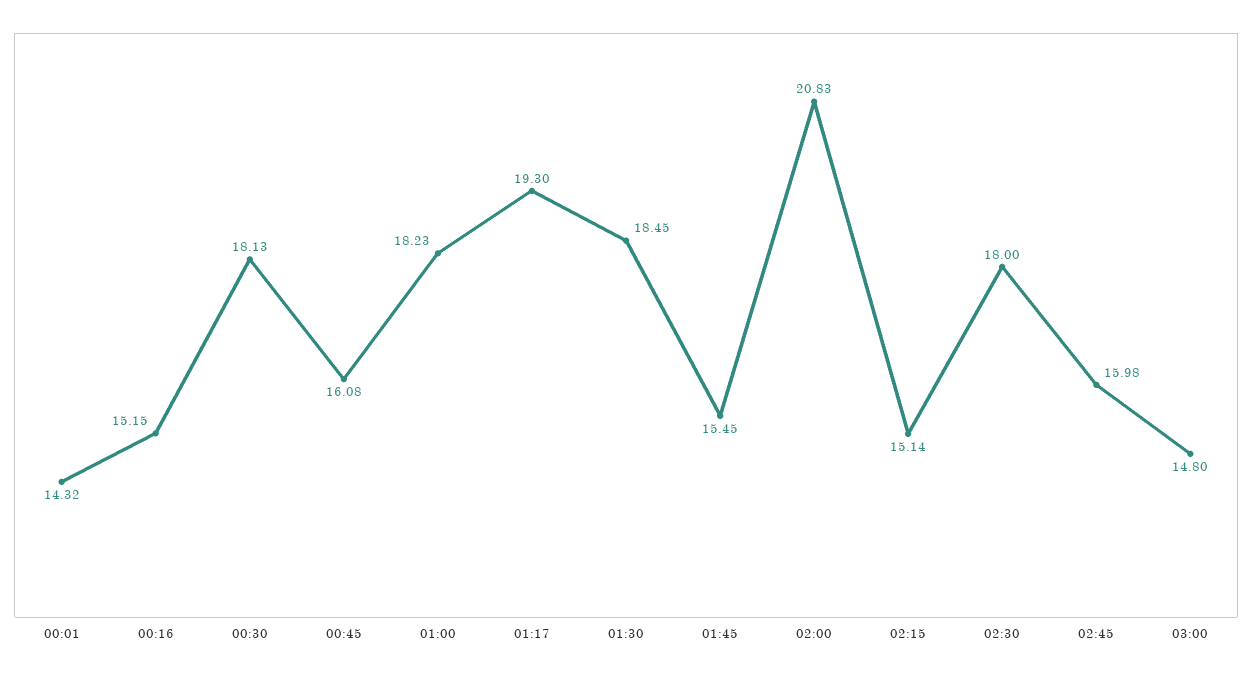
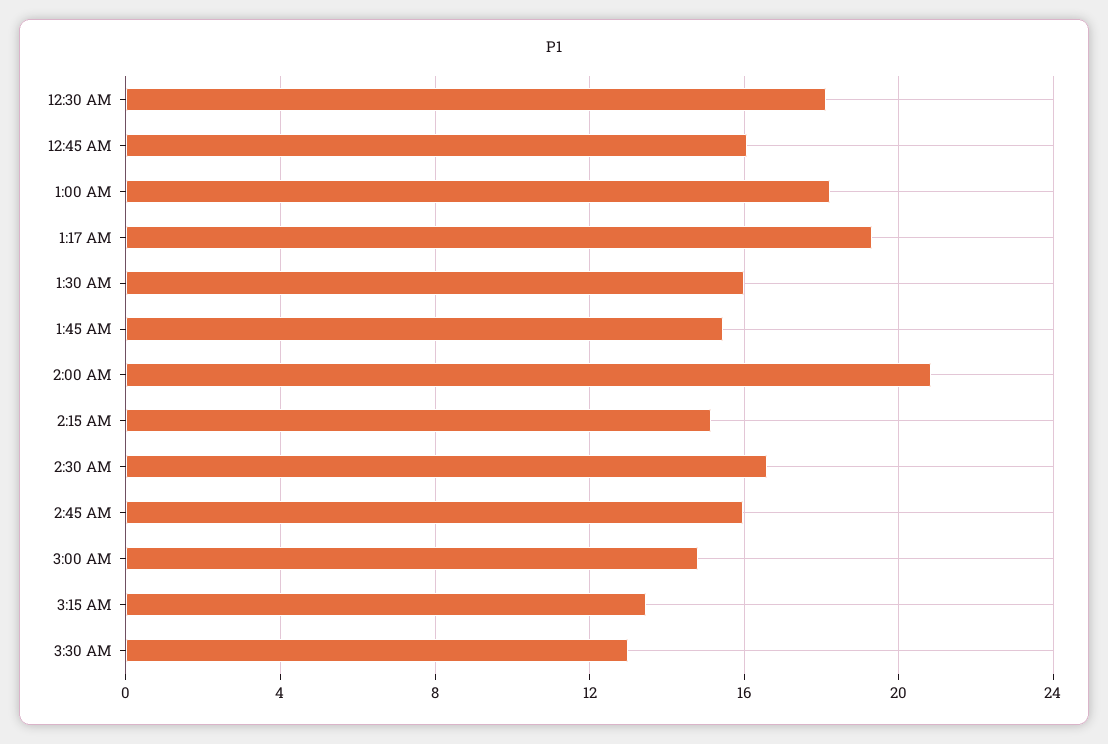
00:01: 14.32 -> none
00:16: 15.15 -> none
01:30: 18.45 -> 16
02:30: 18 -> 16.5
3:15 AM: none -> 13.5
3:30 AM: none -> 13

